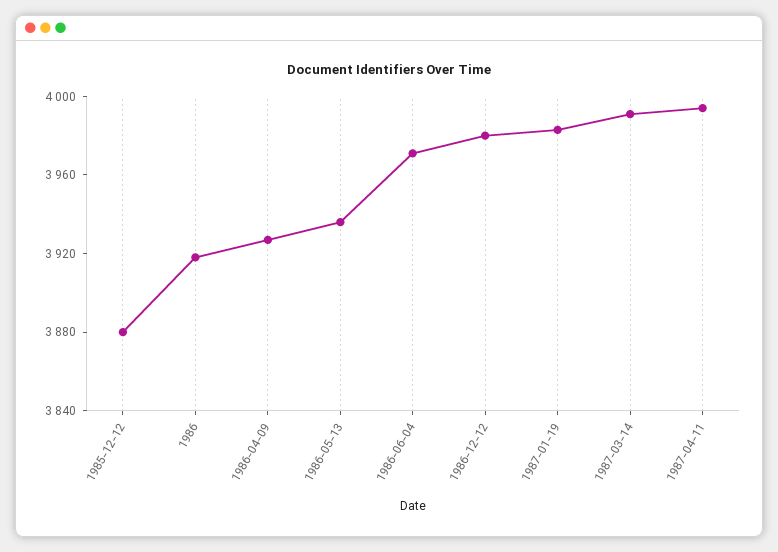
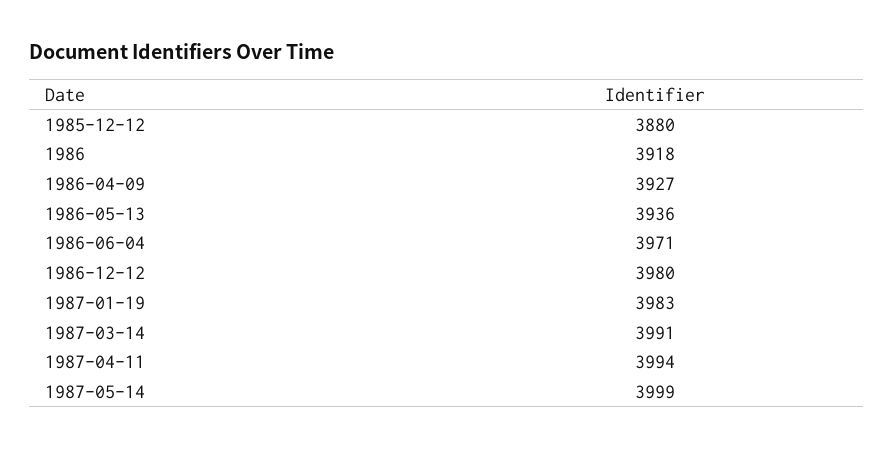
1987-05-14: none -> 3999

